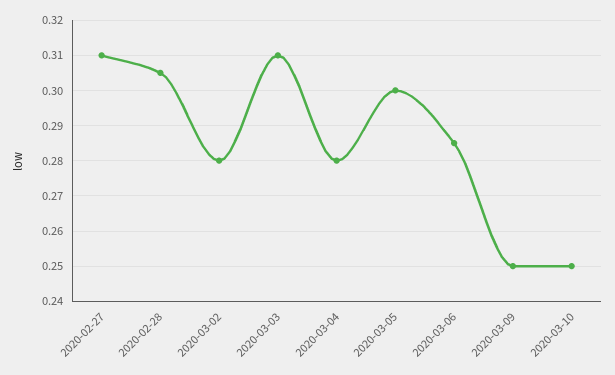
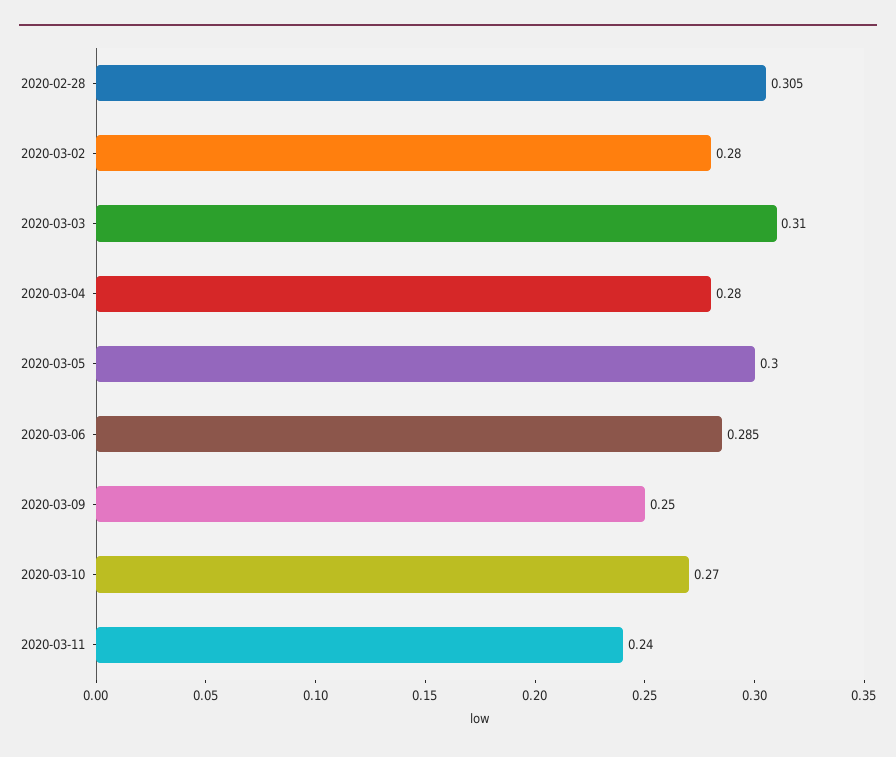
2020-02-27: 0.31 -> none
2020-03-10: 0.25 -> 0.27
2020-03-11: none -> 0.24

